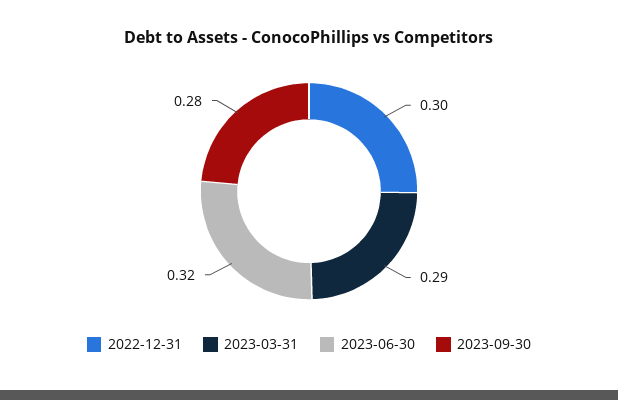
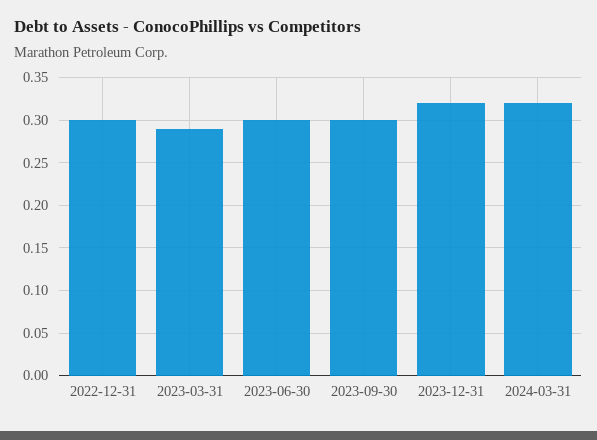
2023-06-30: 0.32 -> 0.3
2023-09-30: 0.28 -> 0.3
2023-12-31: none -> 0.32
2024-03-31: none -> 0.32

